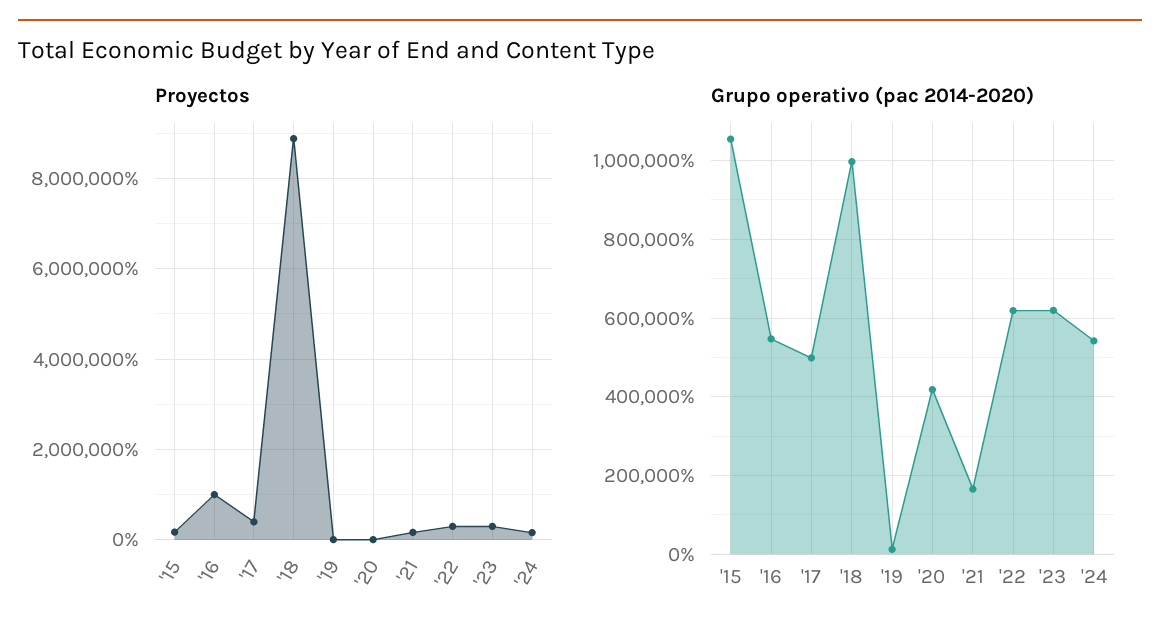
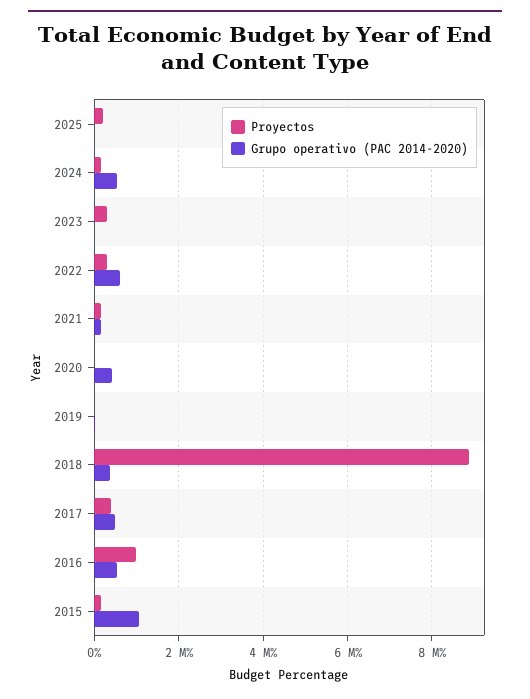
Grupo operativo (pac 2014-2020), '18: 1000000 -> 400000
Grupo operativo (pac 2014-2020), '23: 620000 -> 0
Proyectos, 2025: none -> 200000
Grupo operativo (pac 2014-2020), 2025: none -> 0

